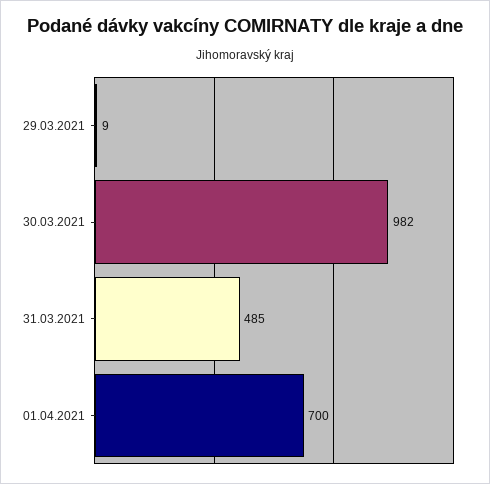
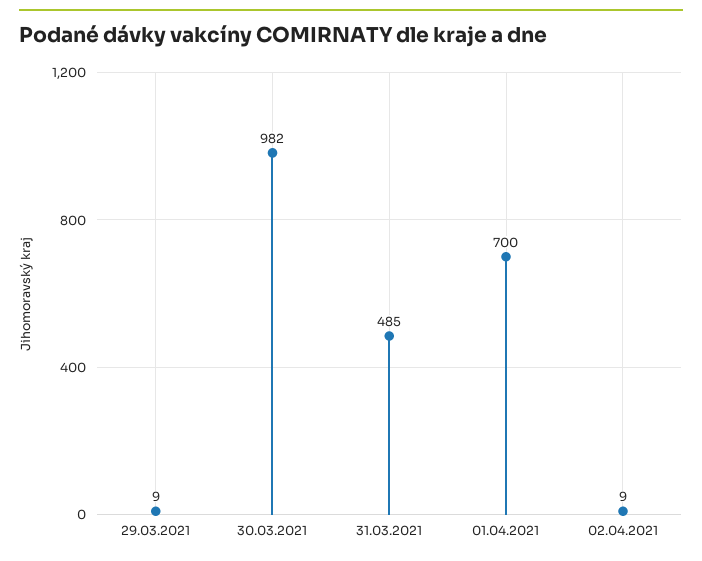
02.04.2021: none -> 9

